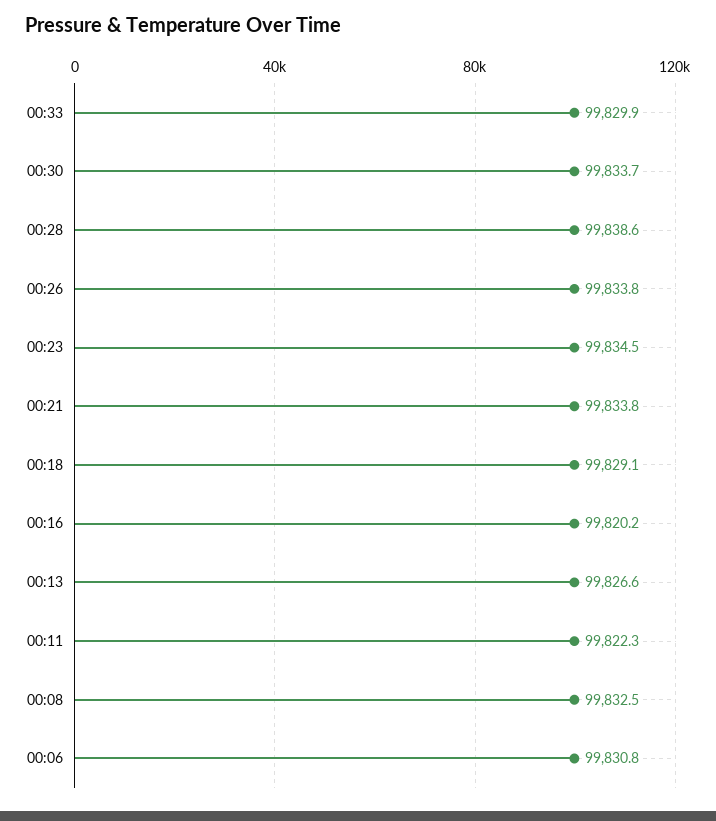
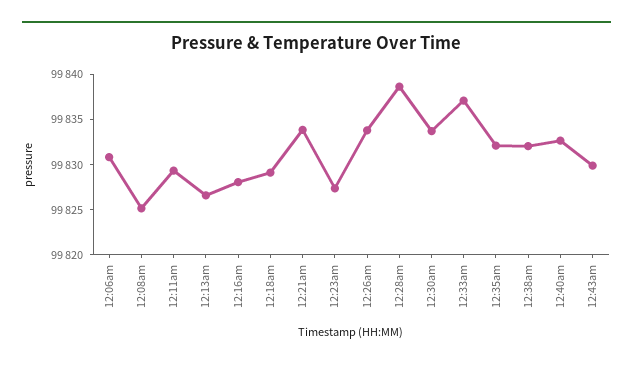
00:33: 99829.9 -> 99837
00:23: 99834.5 -> 99827
00:16: 99820.2 -> 99828
00:11: 99822.3 -> 99829
00:08: 99832.5 -> 99825
12:35am: none -> 99832
12:38am: none -> 99832
12:40am: none -> 99833
12:43am: none -> 99830

